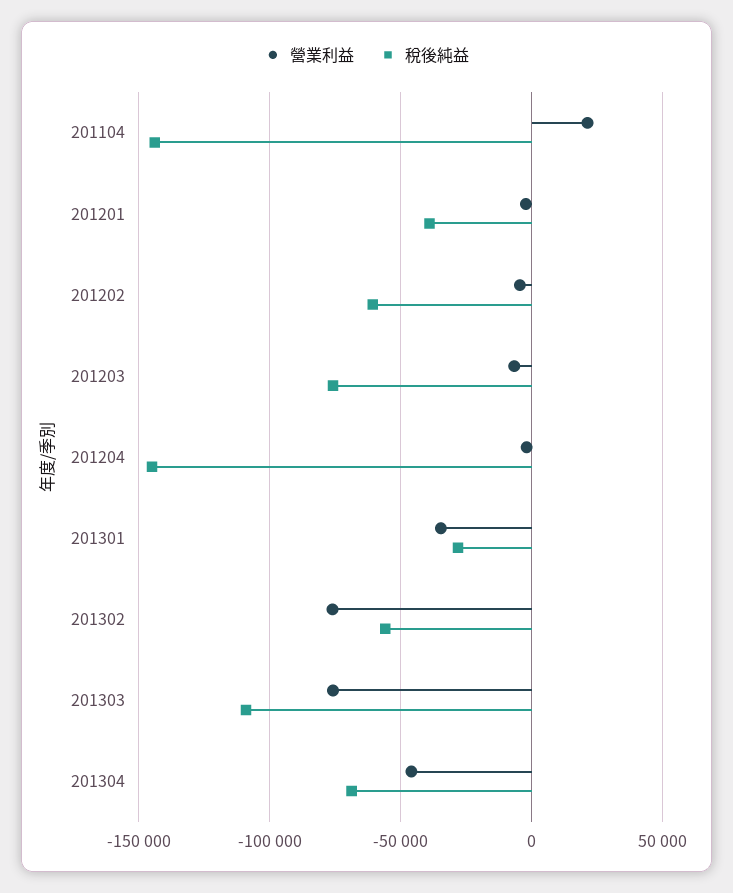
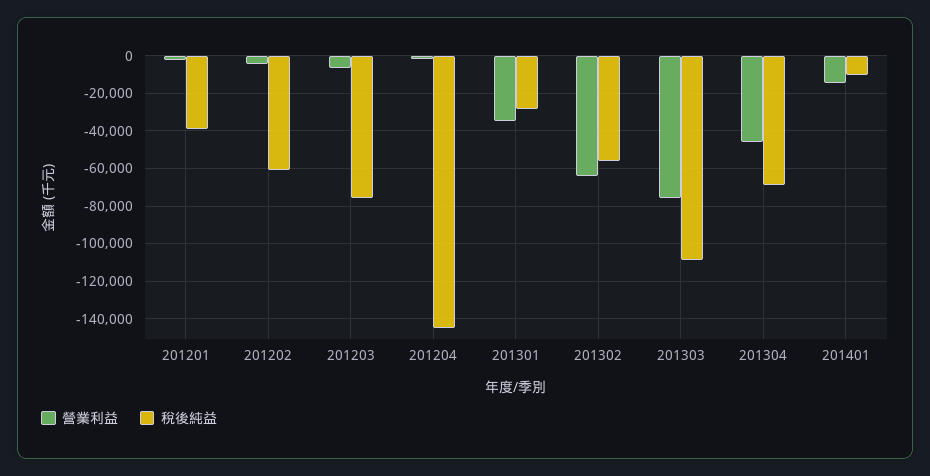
營業利益, 201104: 20000 -> none
稅後純益, 201104: -145000 -> none
營業利益, 201302: -75000 -> -65000
營業利益, 201401: none -> -15000
稅後純益, 201401: none -> -10000

